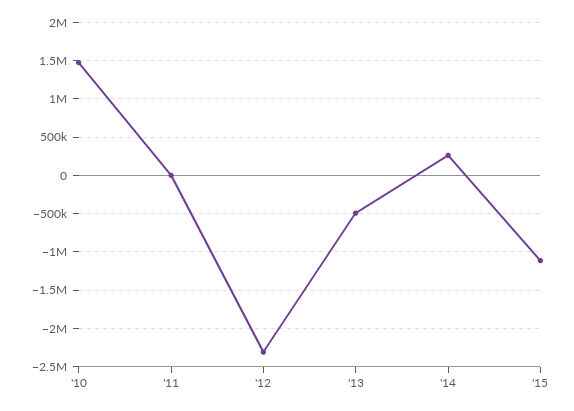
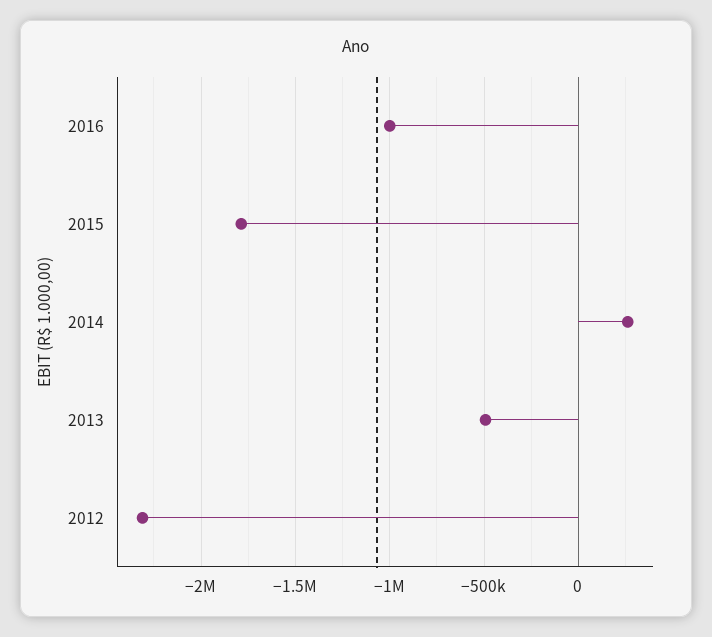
'10: 1500000 -> none
'11: 0 -> none
'15: -1100000 -> -1800000
2016: none -> -1000000

